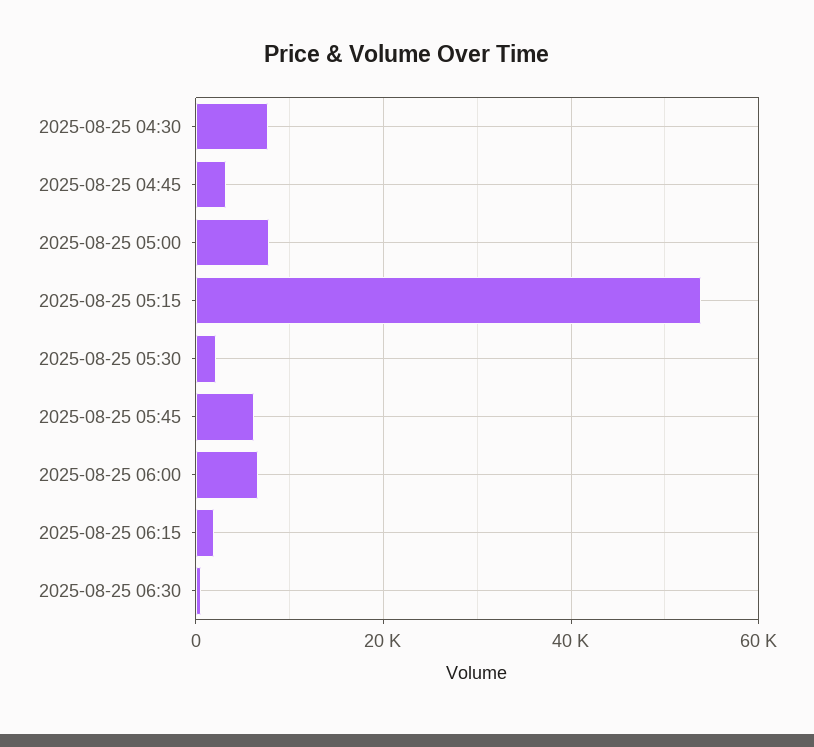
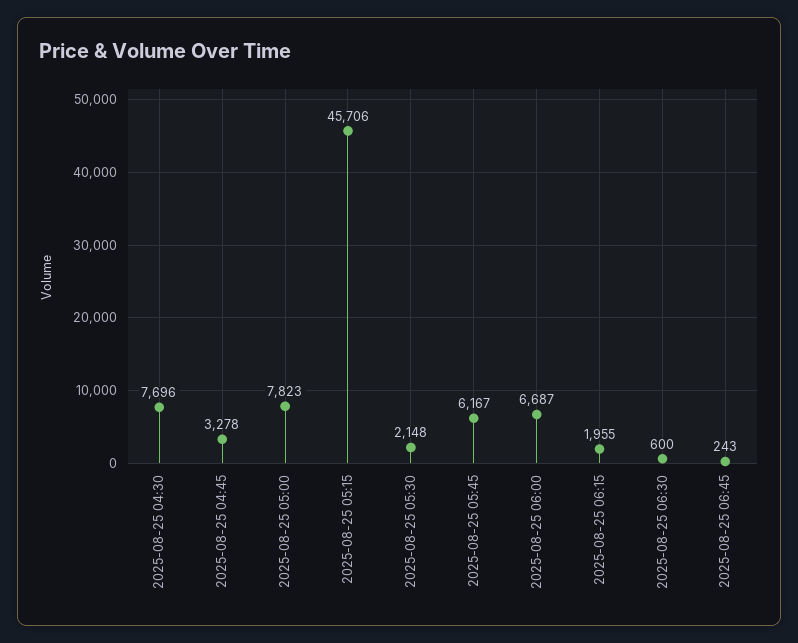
2025-08-25 05:15: 54000 -> 45706
2025-08-25 06:45: none -> 243

